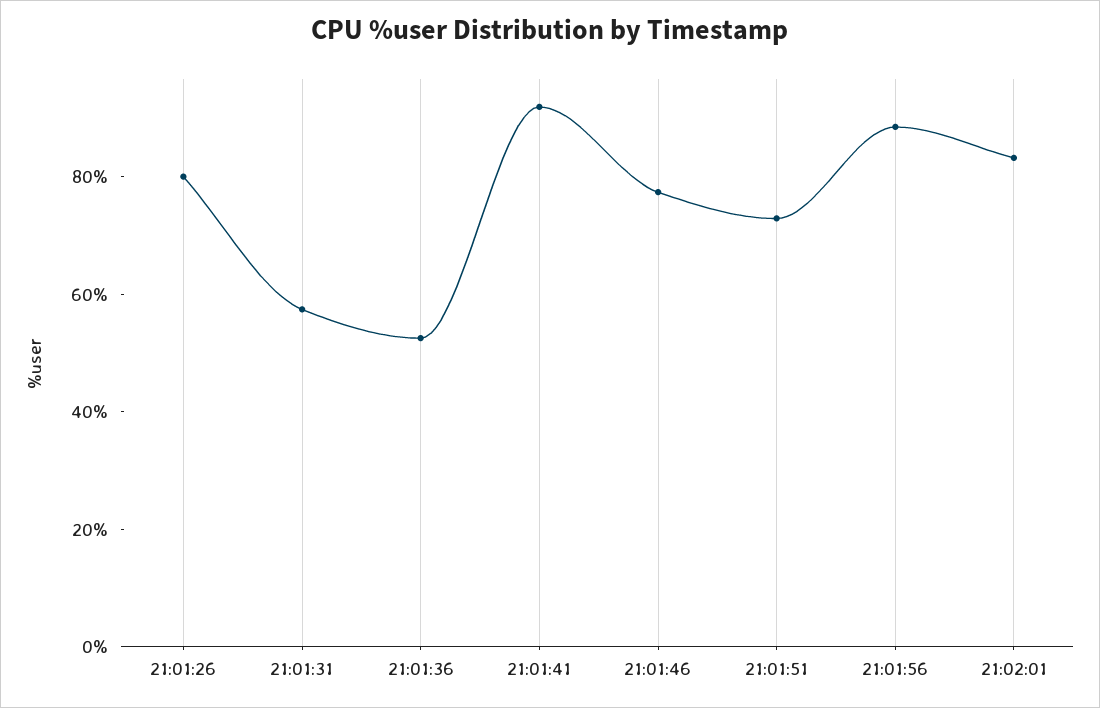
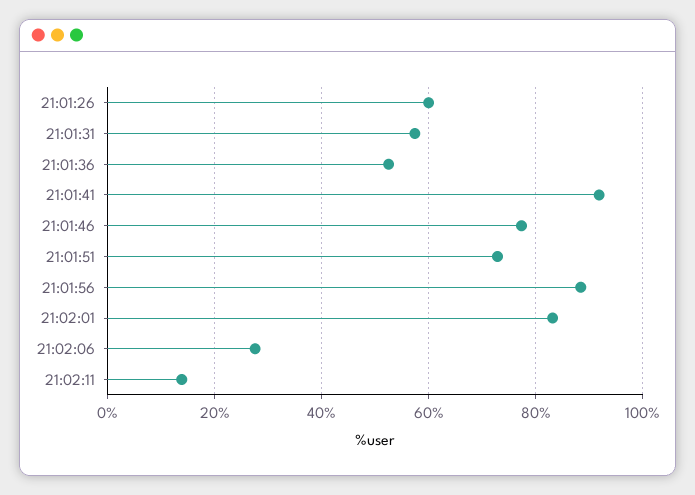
21:01:26: 80 -> 60
21:02:06: none -> 28
21:02:11: none -> 14

